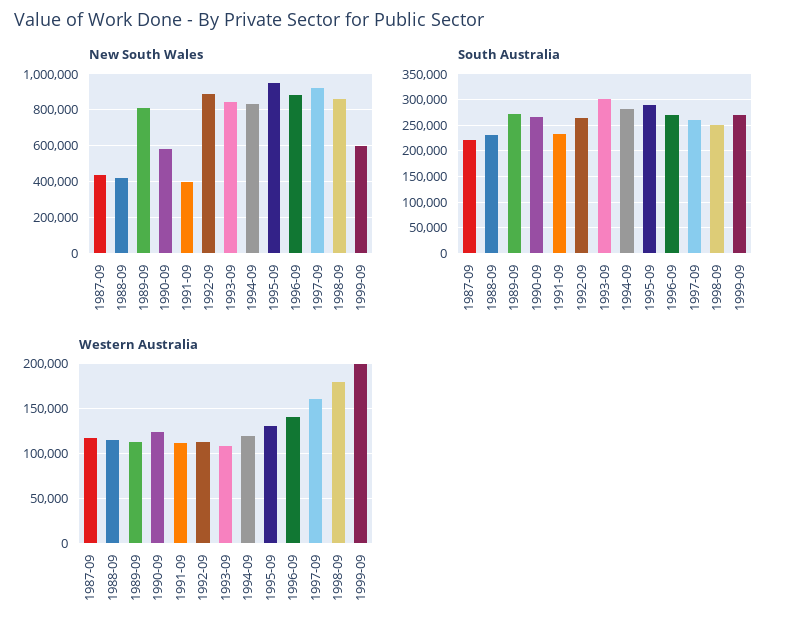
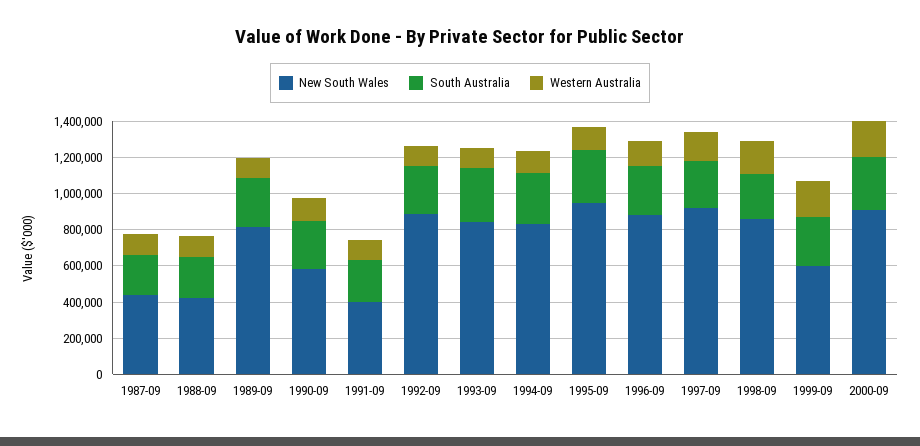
New South Wales, 2000-09: none -> 900000
South Australia, 2000-09: none -> 300000
Western Australia, 2000-09: none -> 200000

